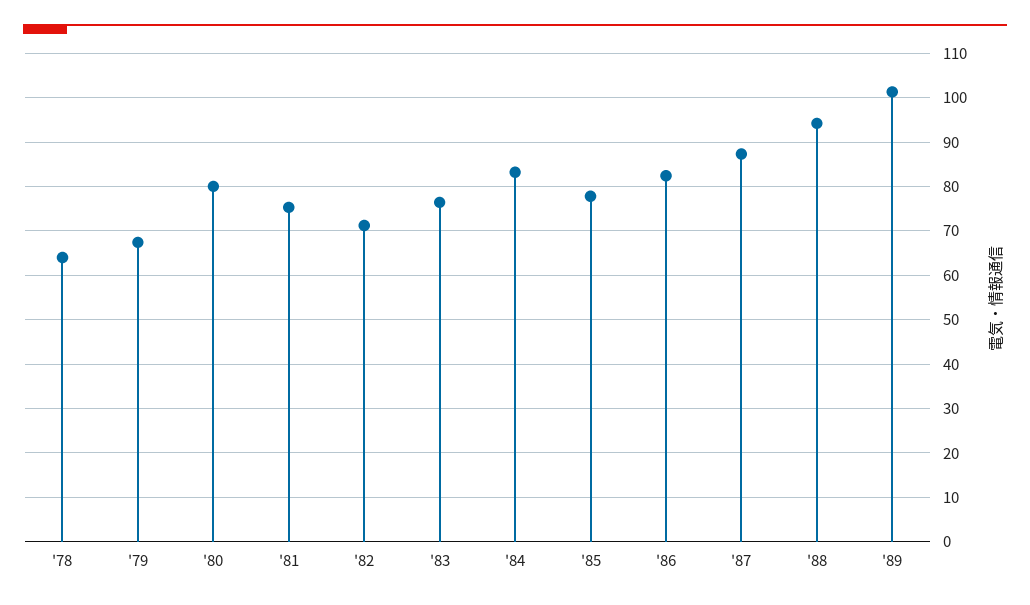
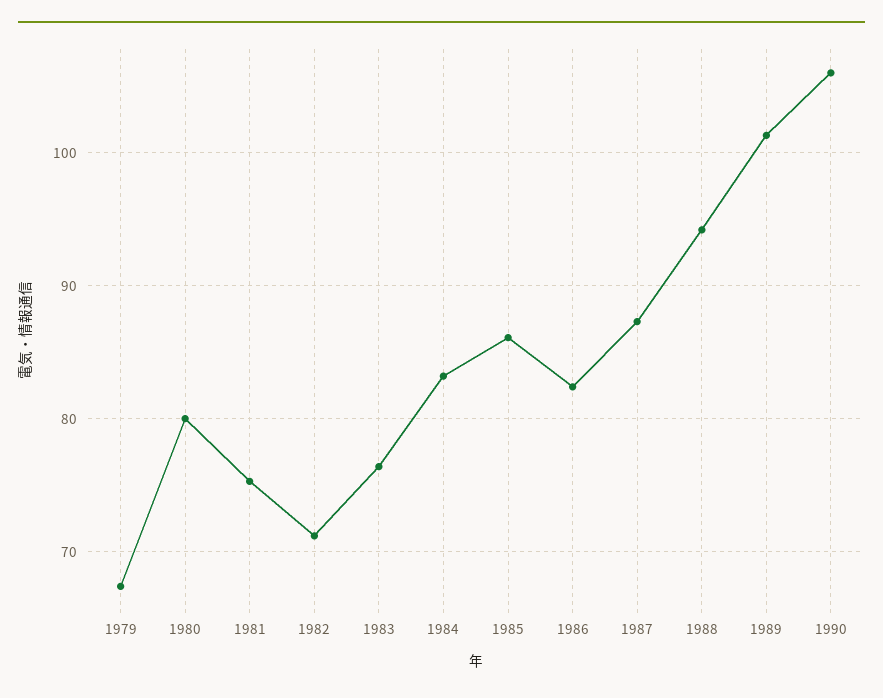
'78: 64 -> none
'85: 78 -> 86
1990: none -> 106

